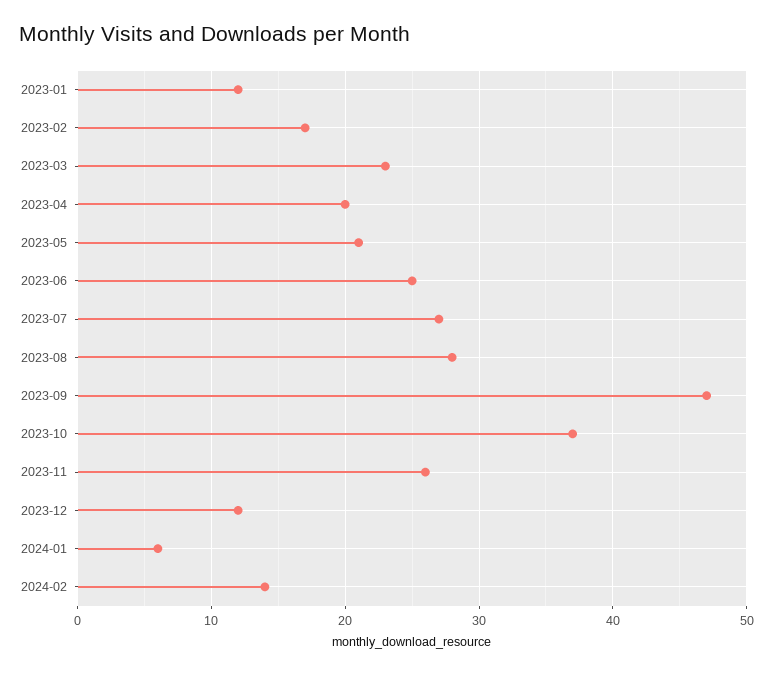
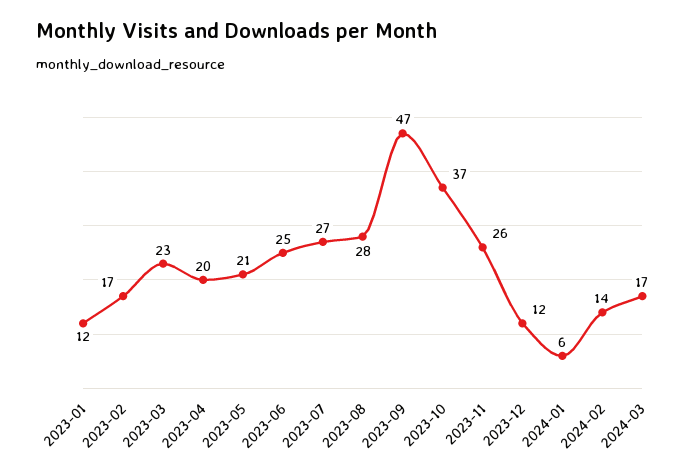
2024-03: none -> 17

